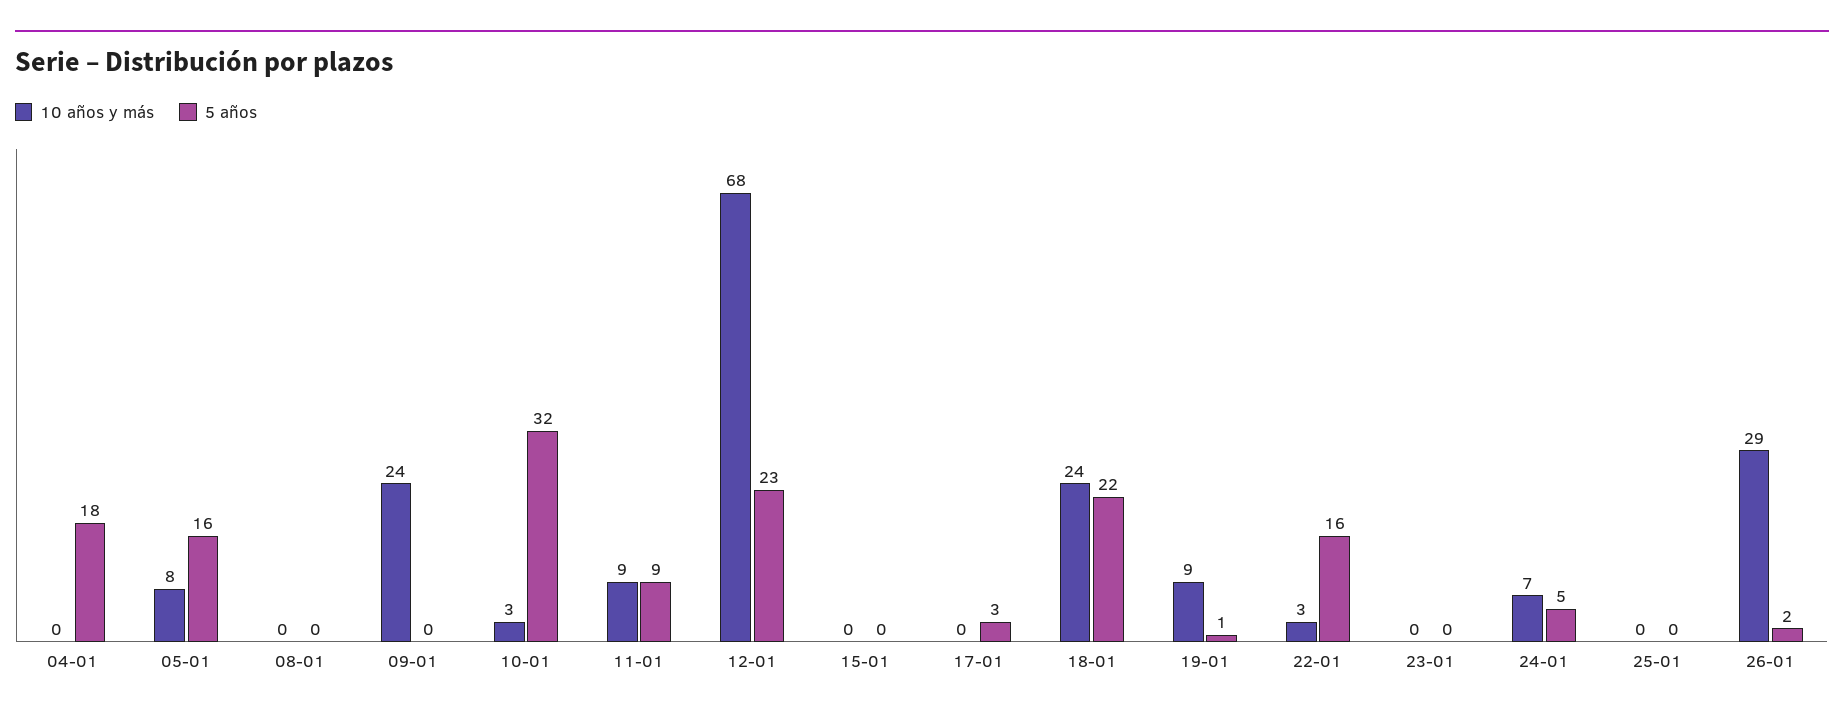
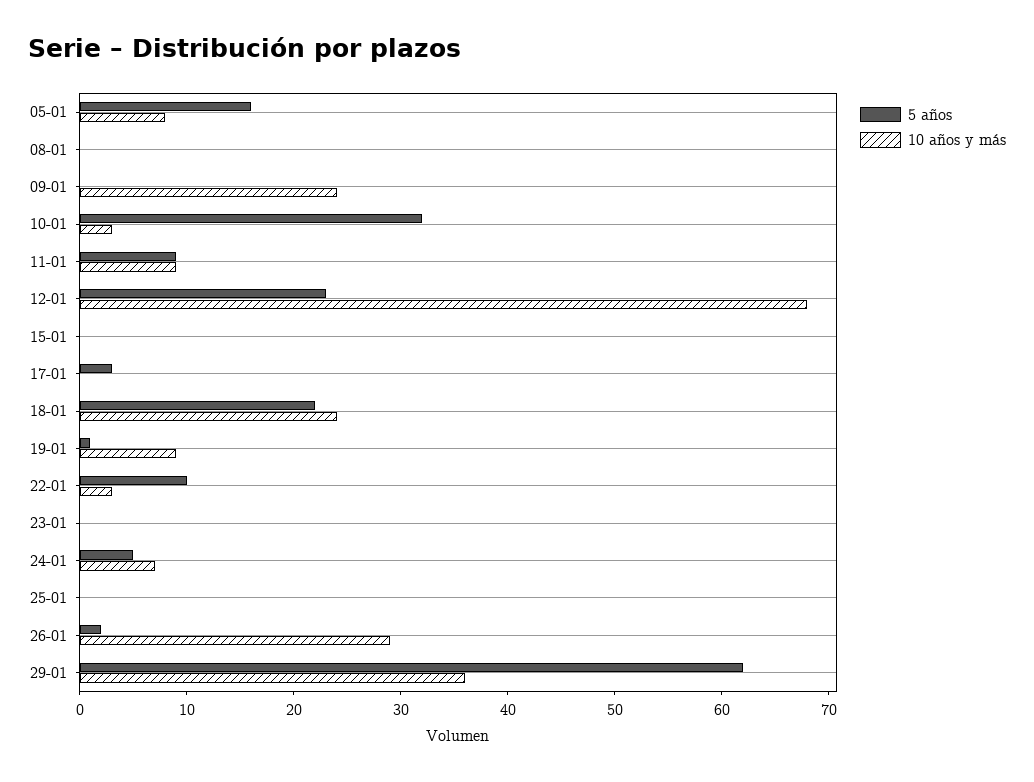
10 años y más, 04-01: 0 -> none
5 años, 04-01: 18 -> none
5 años, 22-01: 16 -> 10
5 años, 29-01: none -> 62
10 años y más, 29-01: none -> 36

